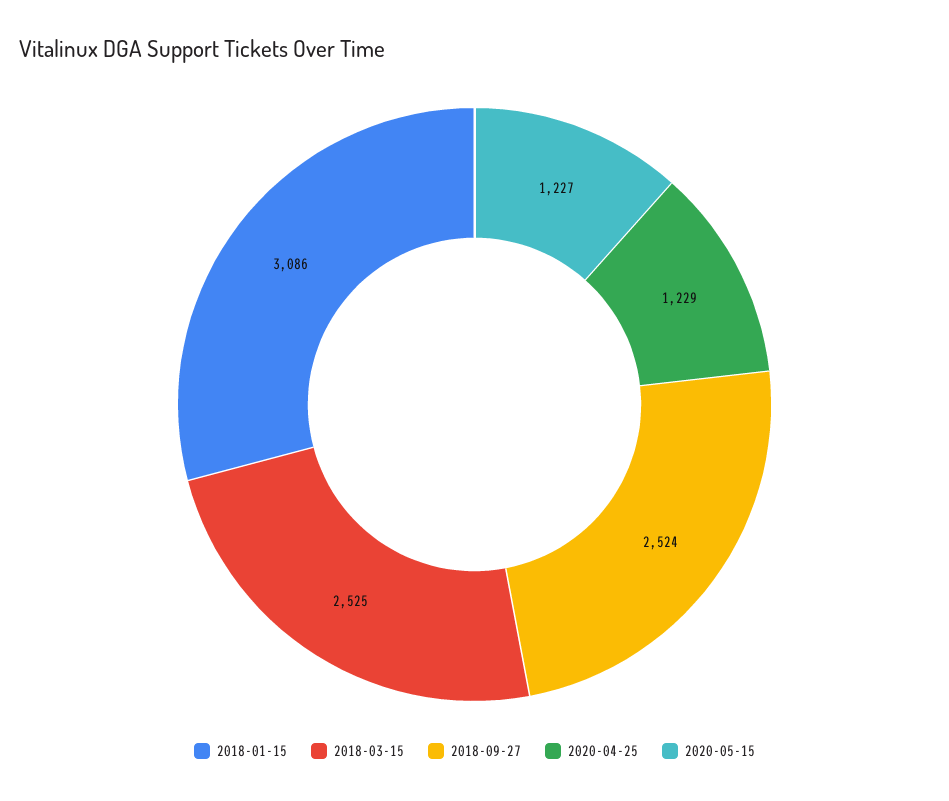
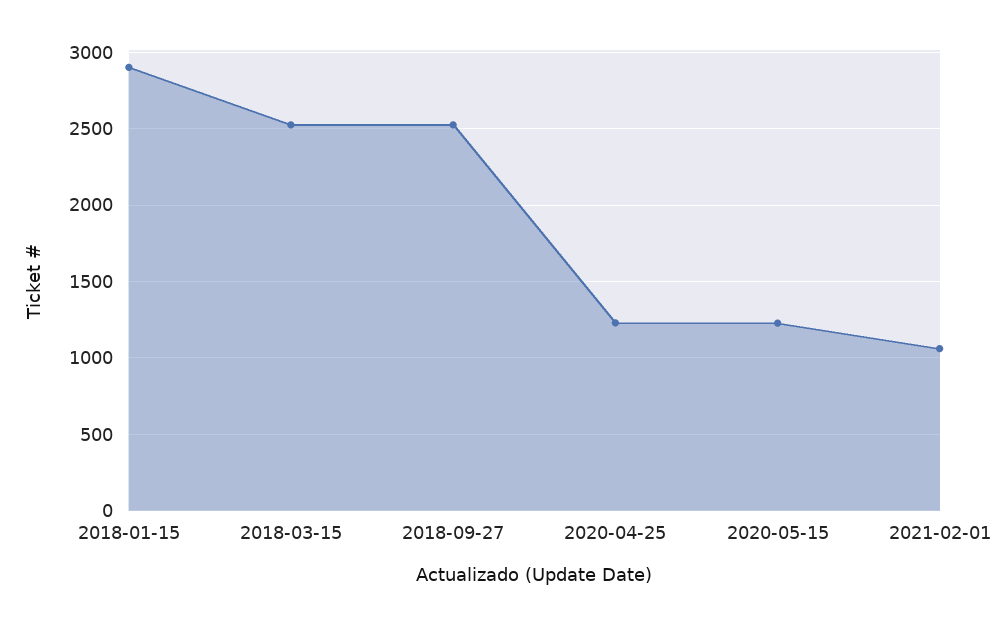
2018-01-15: 3086 -> 2900
2021-02-01: none -> 1050

